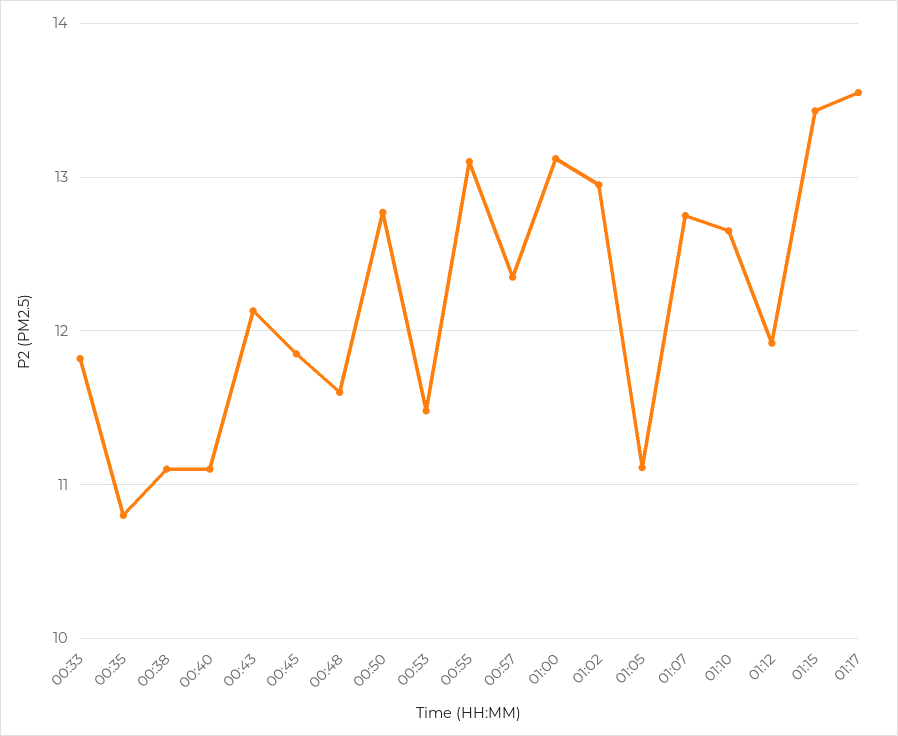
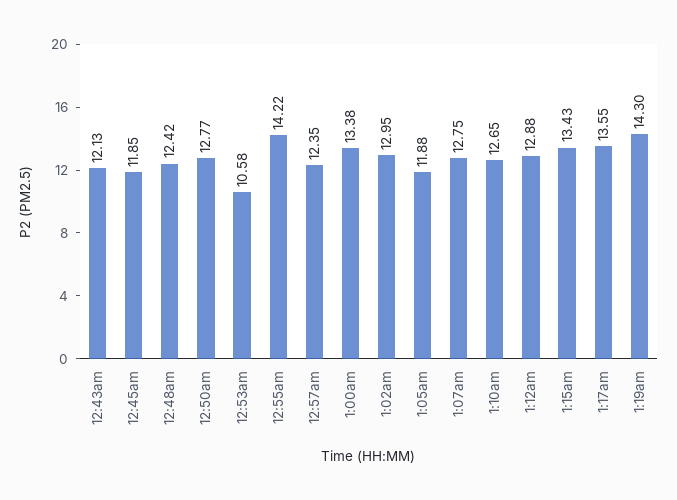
00:33: 11.8 -> none
00:35: 10.8 -> none
00:38: 11.1 -> none
00:40: 11.1 -> none
00:48: 11.6 -> 12.42
00:53: 11.5 -> 10.58
00:55: 13.1 -> 14.22
01:00: 13.1 -> 13.38
01:05: 11.1 -> 11.88
01:12: 11.9 -> 12.88
1:19am: none -> 14.3

